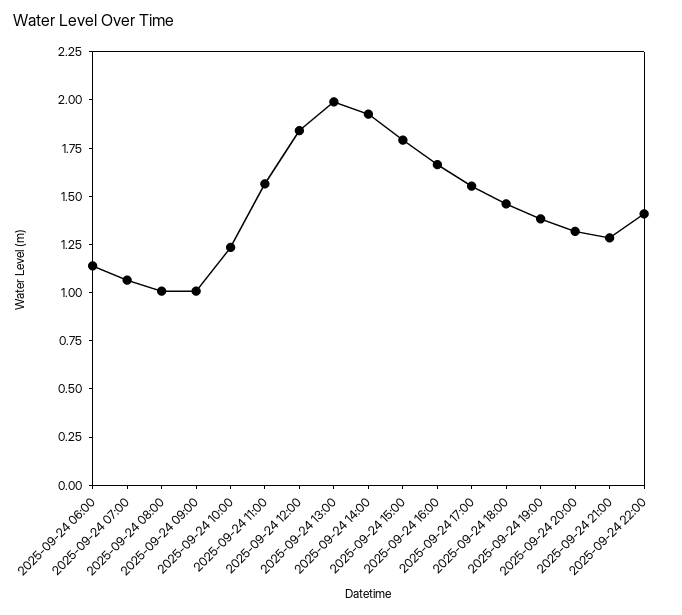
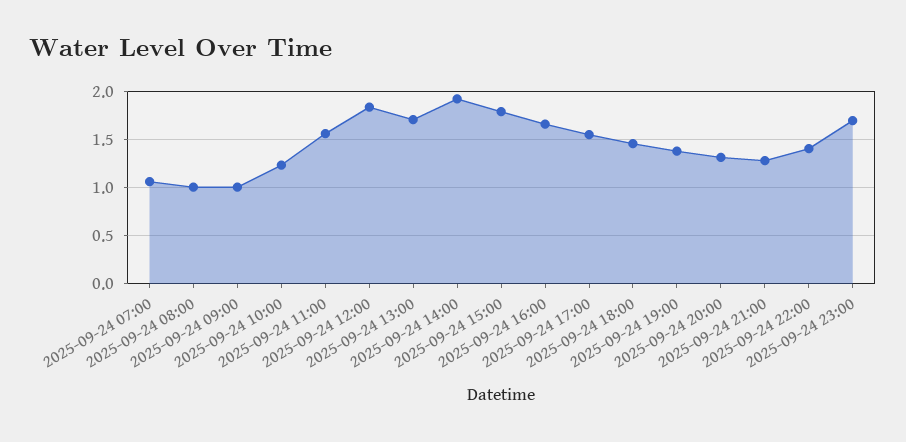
2025-09-24 06:00: 1.15 -> none
2025-09-24 13:00: 2 -> 1.7
2025-09-24 23:00: none -> 1.7

